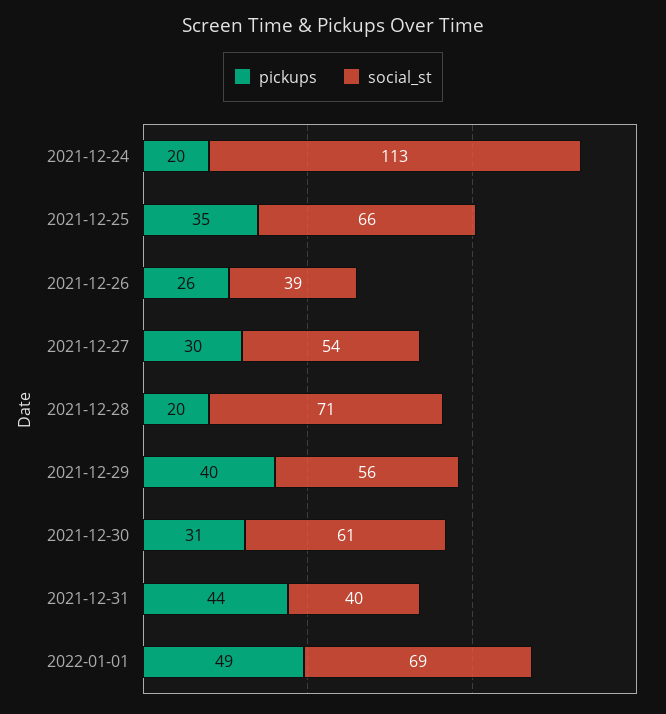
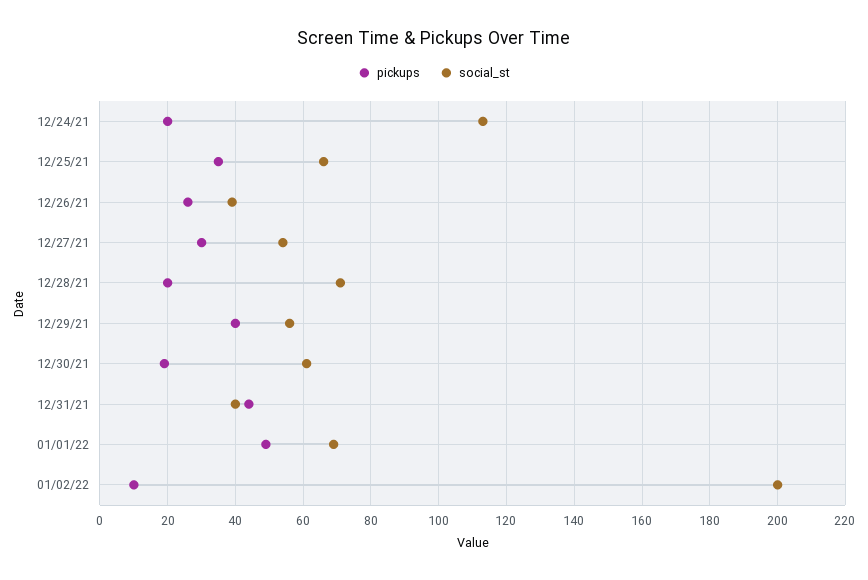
pickups, 2021-12-30: 31 -> 20
pickups, 01/02/22: none -> 10
social_st, 01/02/22: none -> 200

